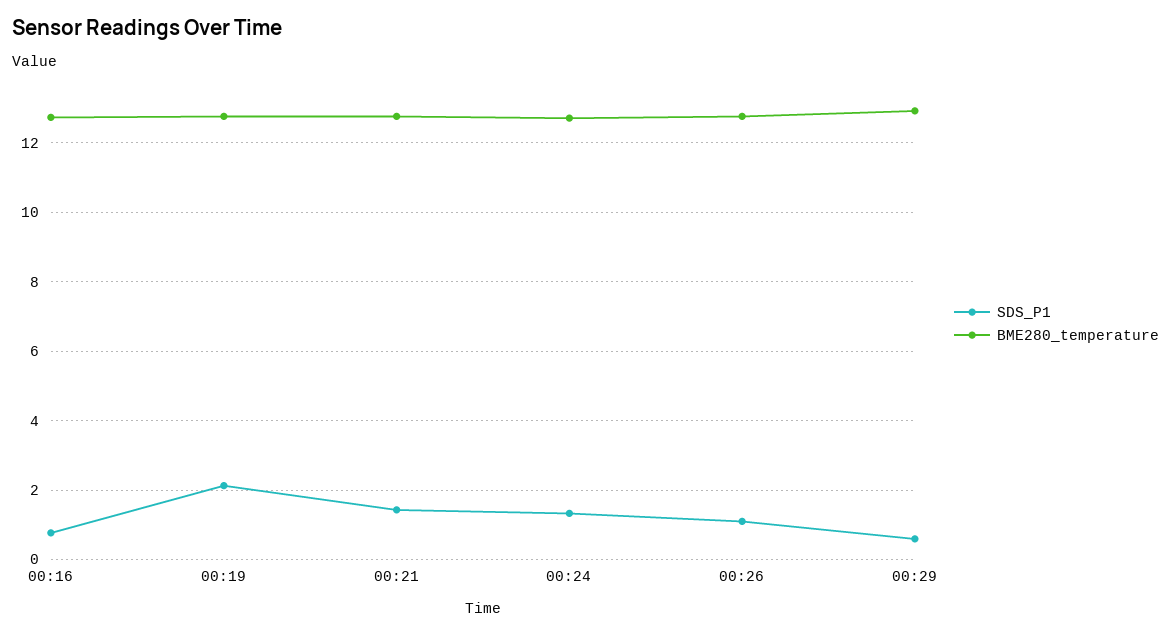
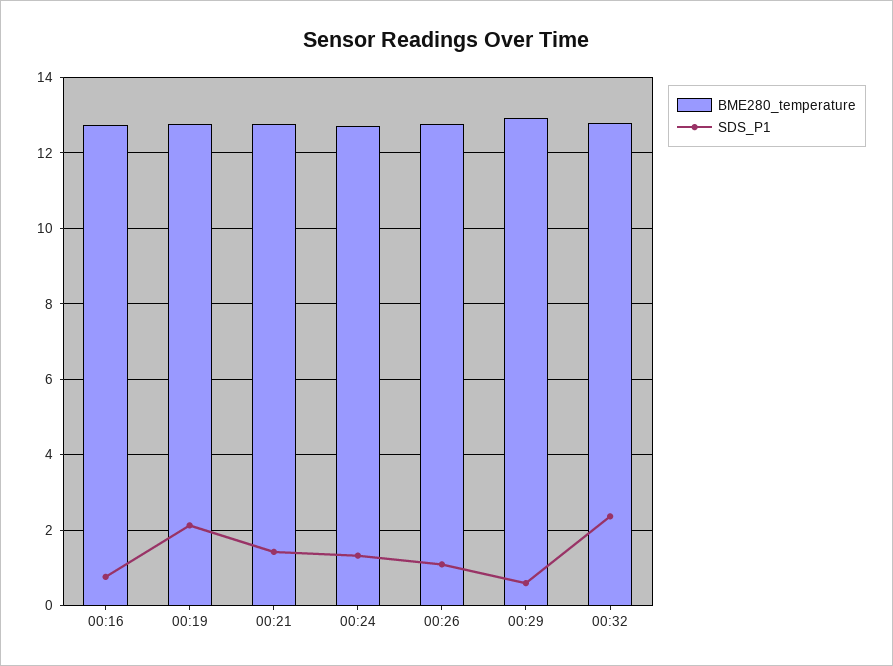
BME280_temperature, 00:32: none -> 12.8
SDS_P1, 00:32: none -> 2.4

